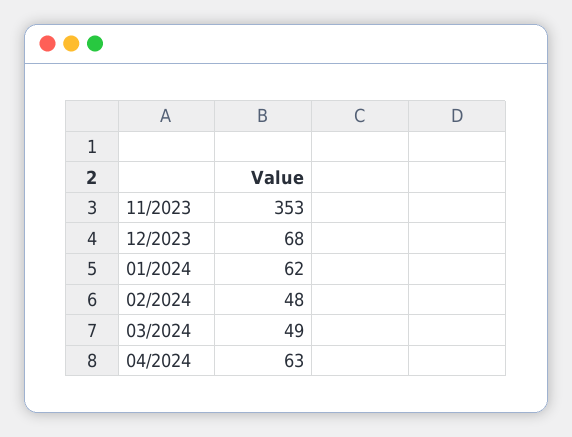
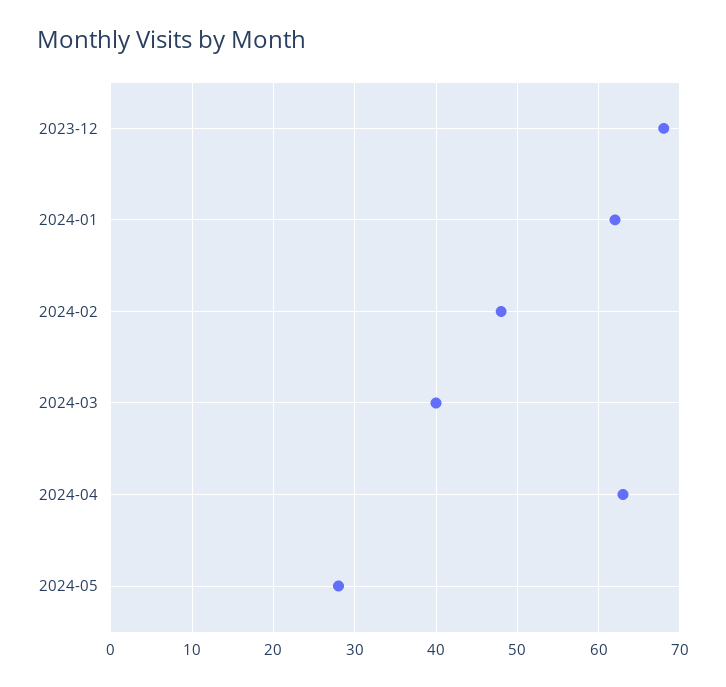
11/2023: 353 -> none
03/2024: 49 -> 40
2024-05: none -> 28

